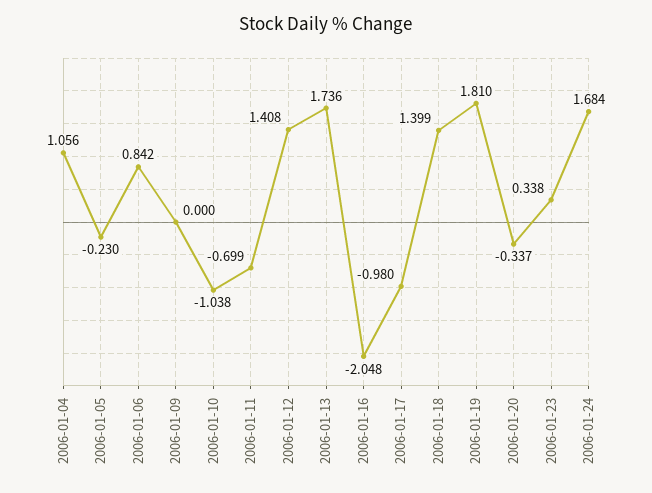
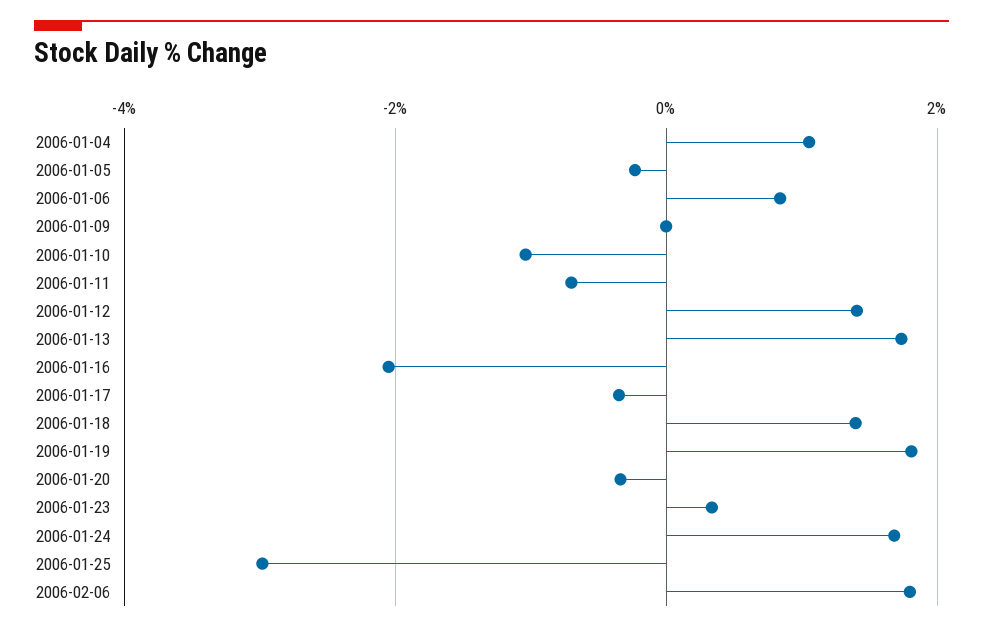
2006-01-17: -0.98 -> -0.4
2006-01-25: none -> -3
2006-02-06: none -> 1.8

